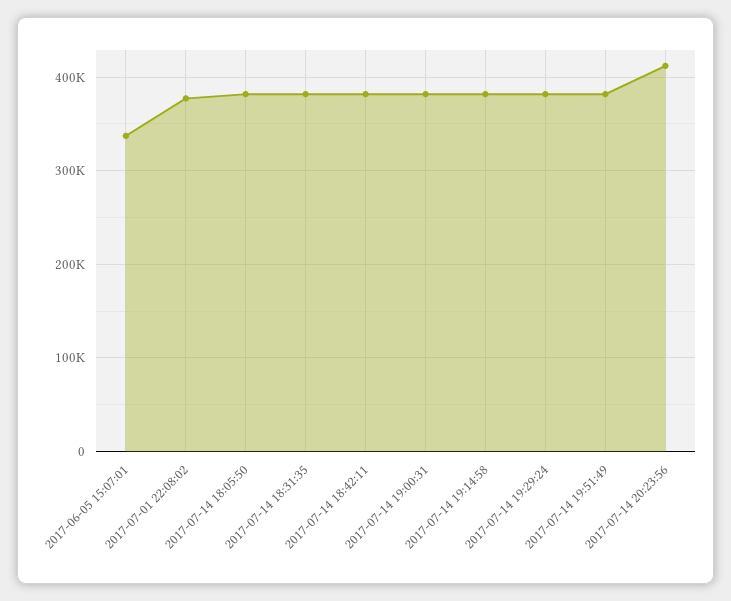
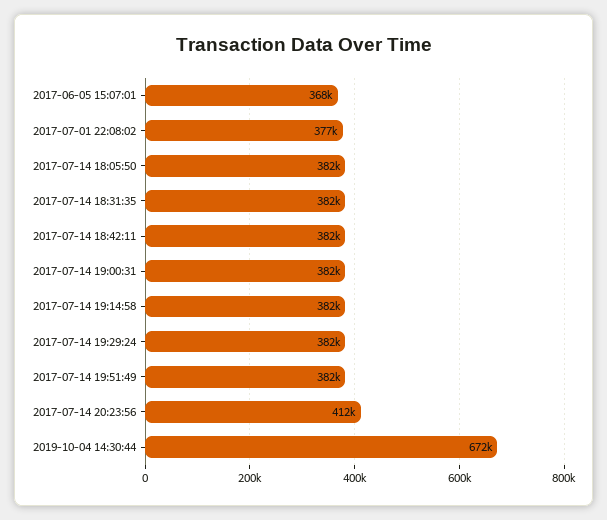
2017-06-05 15:07:01: 340000 -> 368000
2019-10-04 14:30:44: none -> 672000

